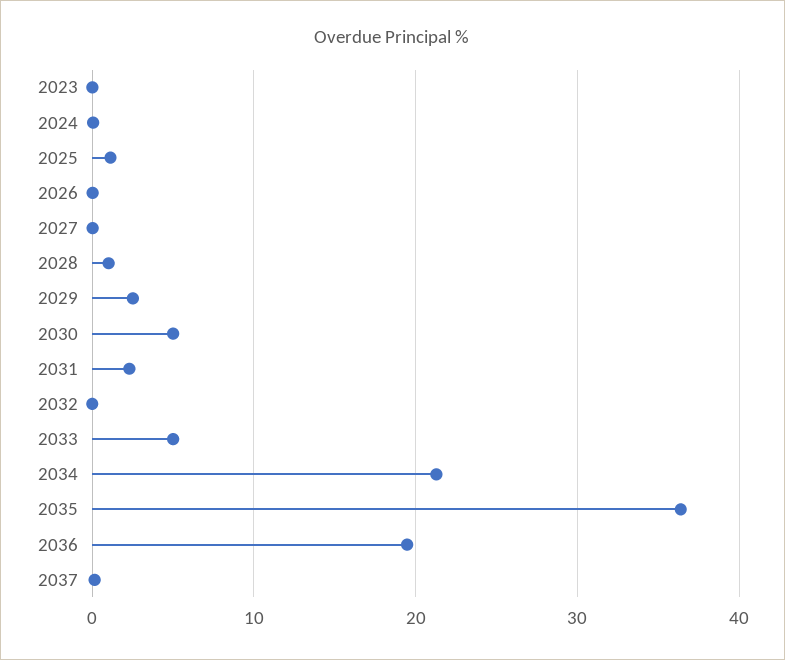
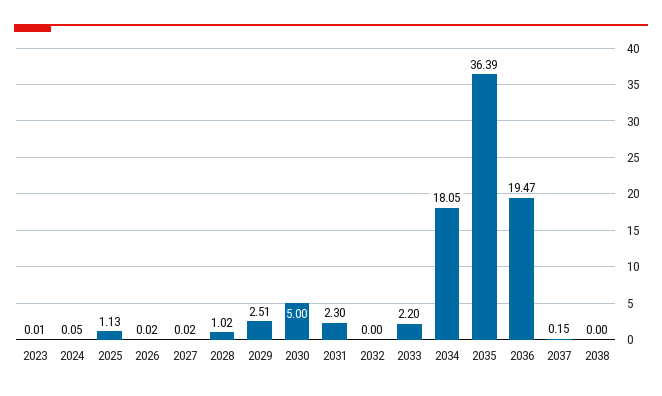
2033: 5 -> 2.2
2034: 21 -> 18.05
2038: none -> 0

